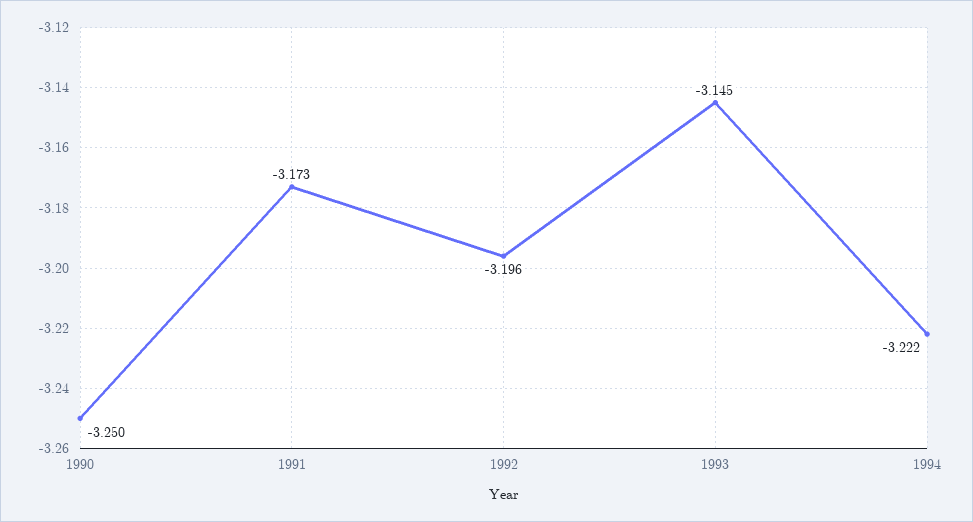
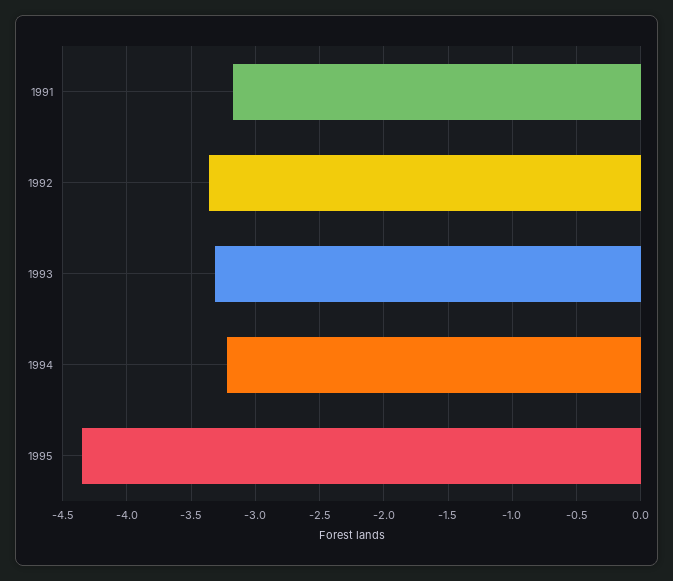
1990: -3.25 -> none
1992: -3.196 -> -3.35
1993: -3.145 -> -3.3
1995: none -> -4.35

